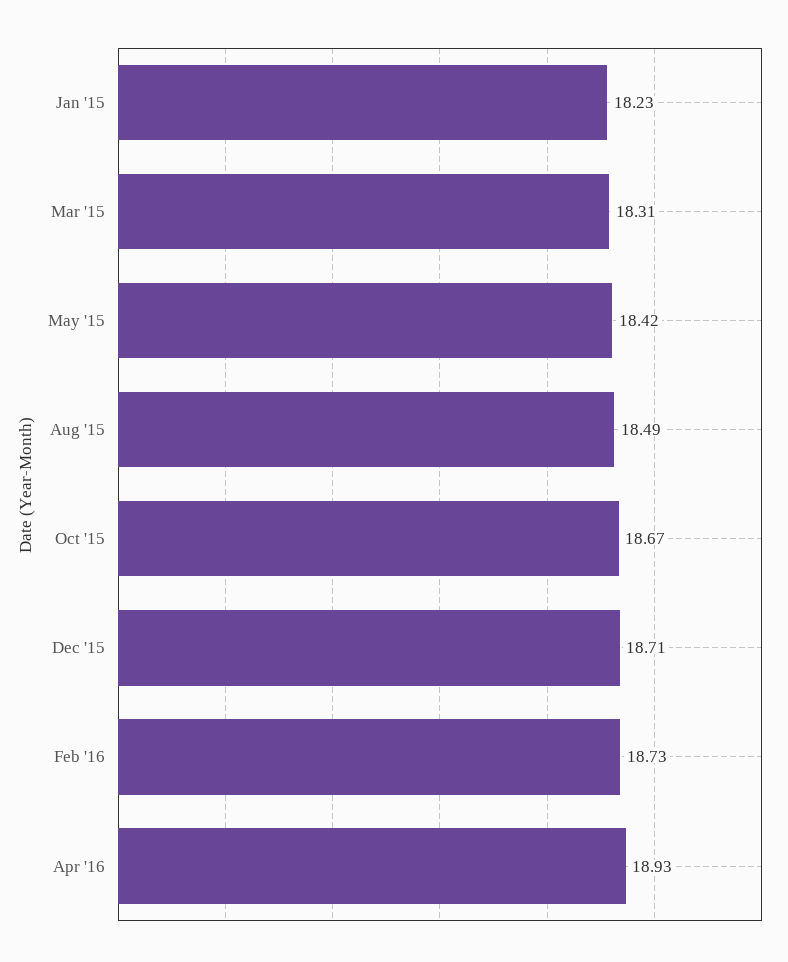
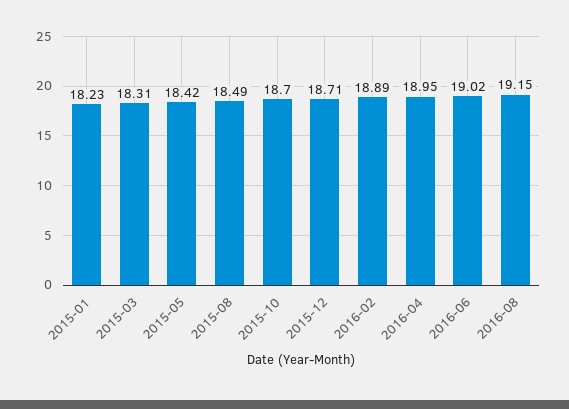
Oct '15: 18.67 -> 18.7
Feb '16: 18.73 -> 18.89
Apr '16: 18.93 -> 18.95
2016-06: none -> 19.02
2016-08: none -> 19.15

